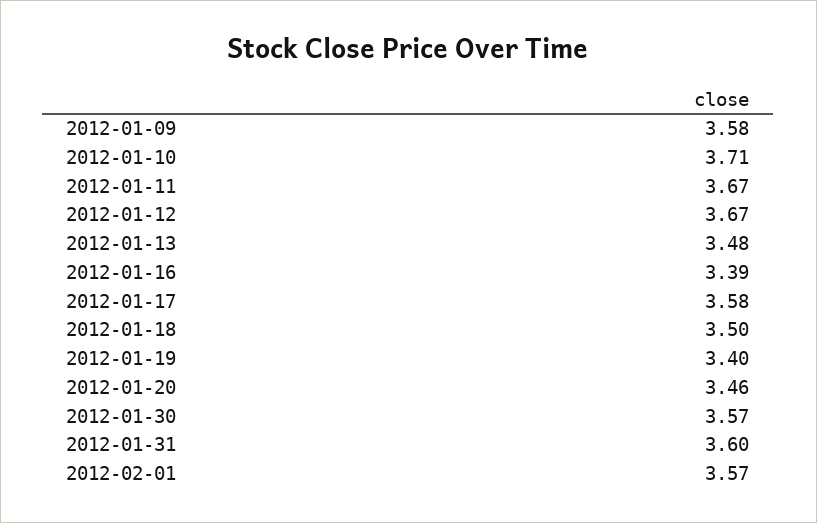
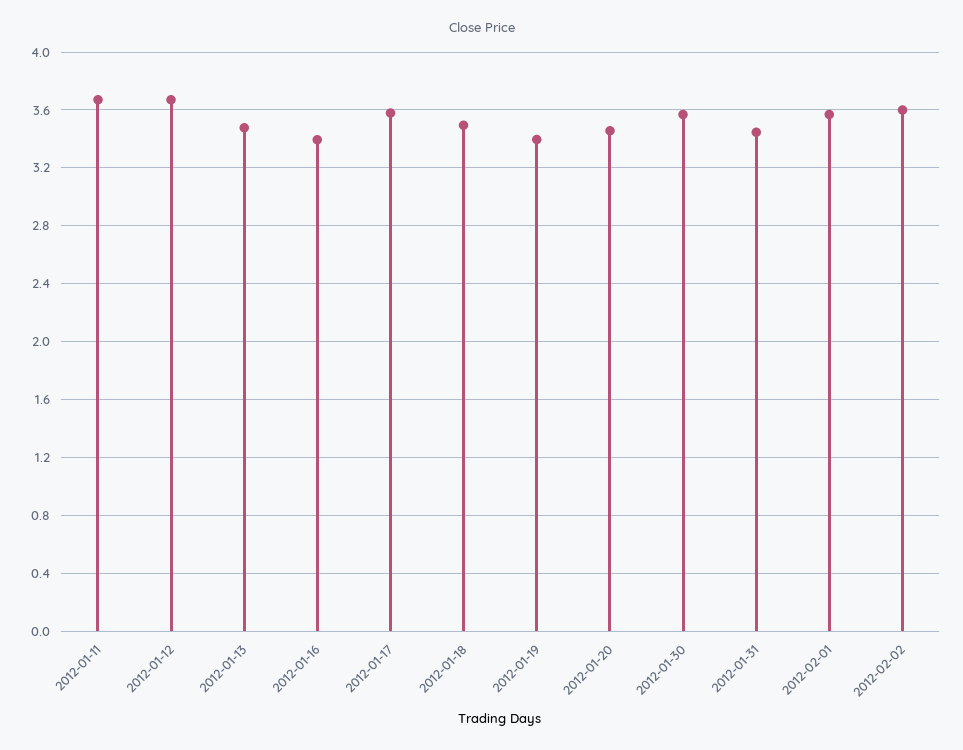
2012-01-09: 3.58 -> none
2012-01-10: 3.71 -> none
2012-01-31: 3.6 -> 3.45
2012-02-02: none -> 3.6

